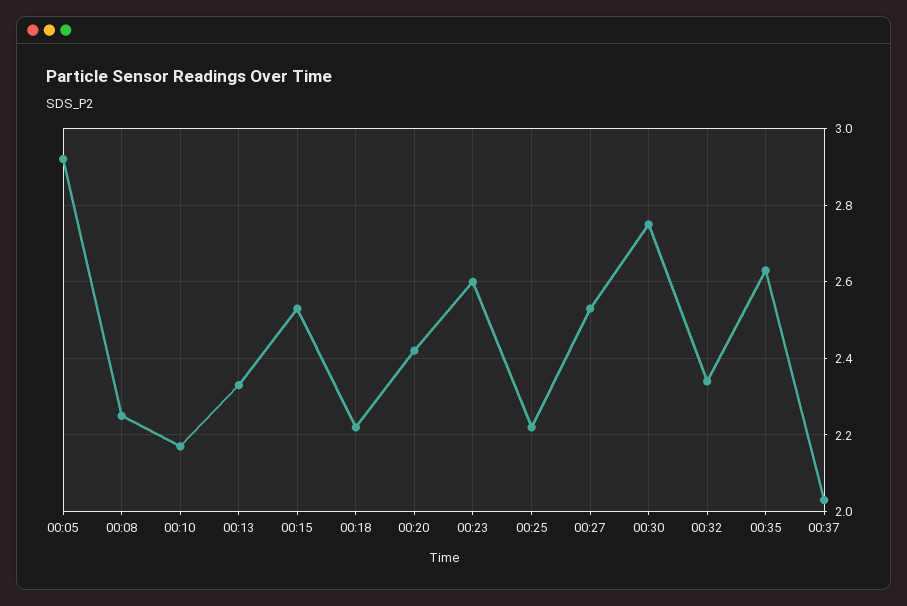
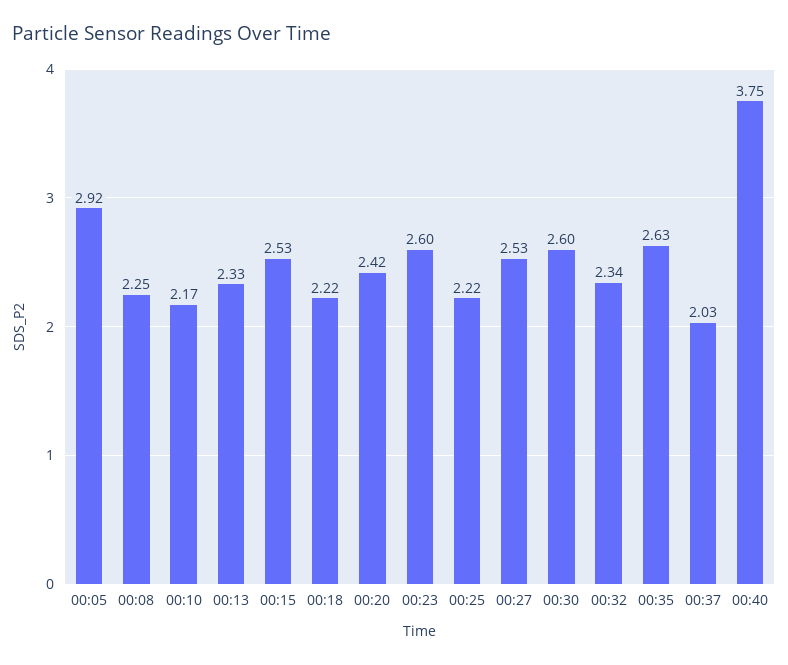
00:30: 2.75 -> 2.6
00:40: none -> 3.75

